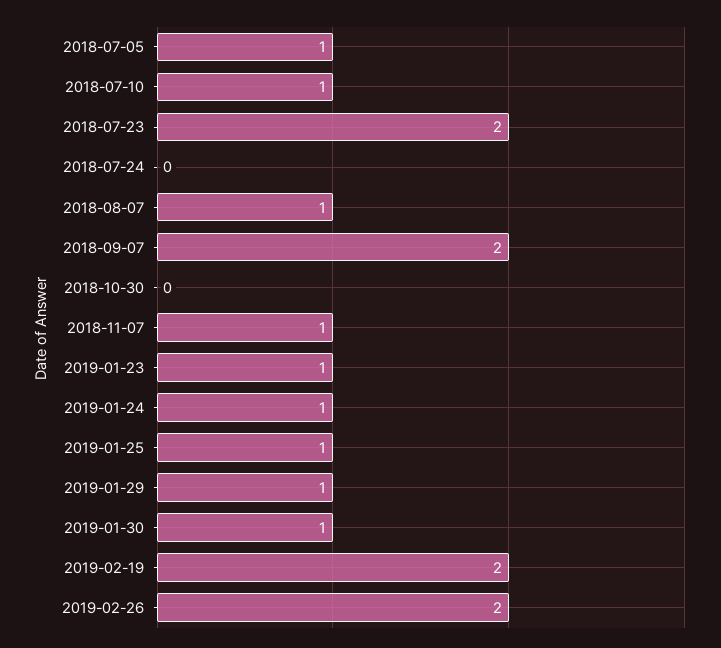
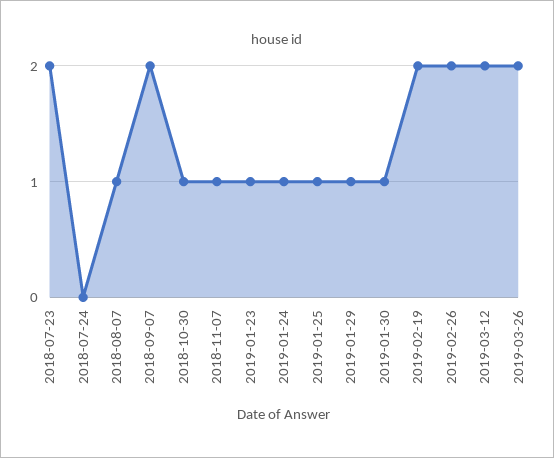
2018-07-05: 1 -> none
2018-07-10: 1 -> none
2018-10-30: 0 -> 1
2019-03-12: none -> 2
2019-03-26: none -> 2

